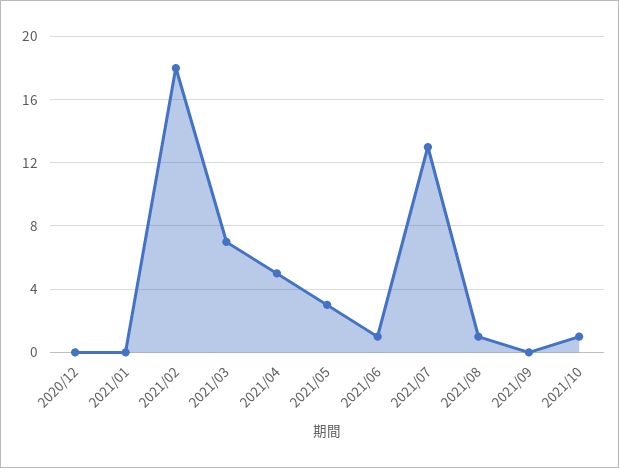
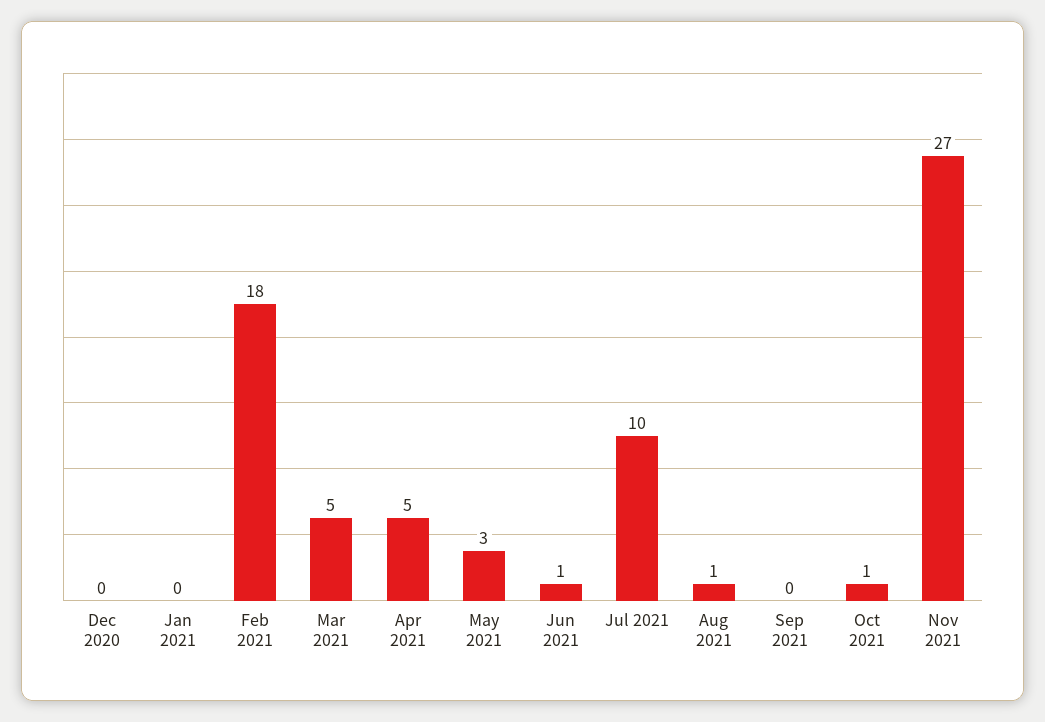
2021/03: 7 -> 5
2021/07: 13 -> 10
Nov 2021: none -> 27

